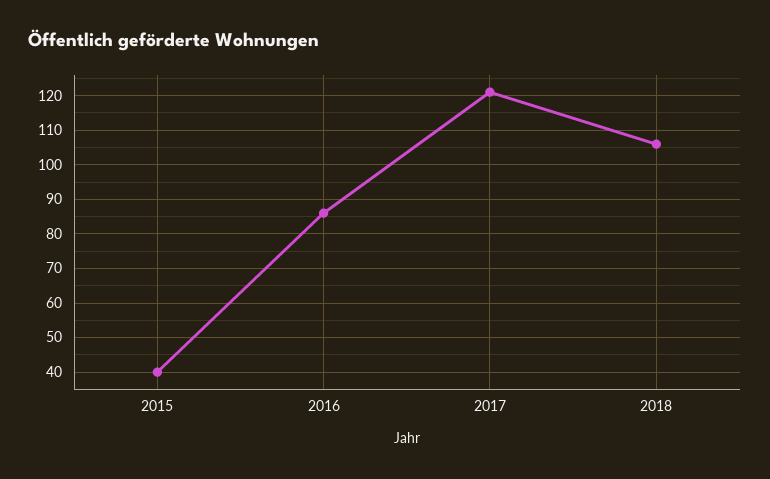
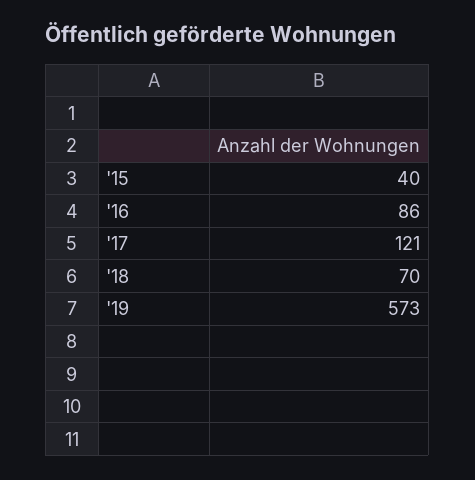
2018: 105 -> 70
'19: none -> 573

